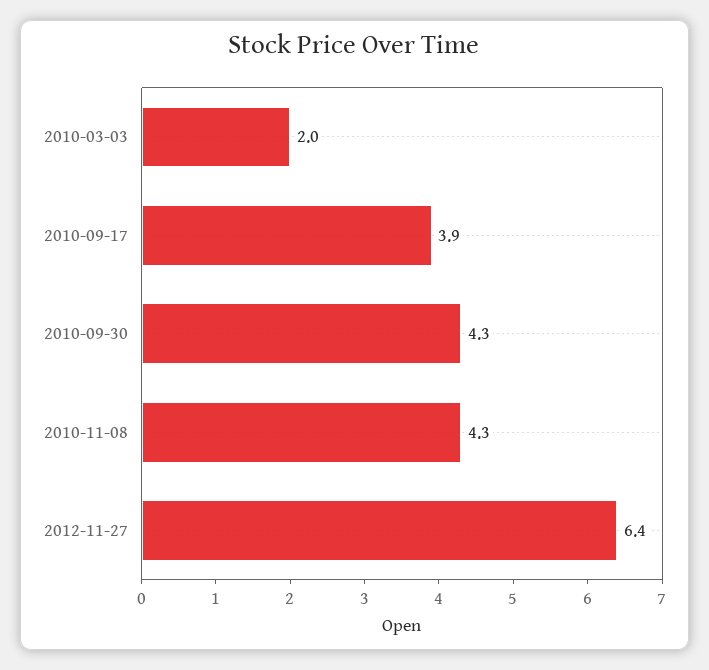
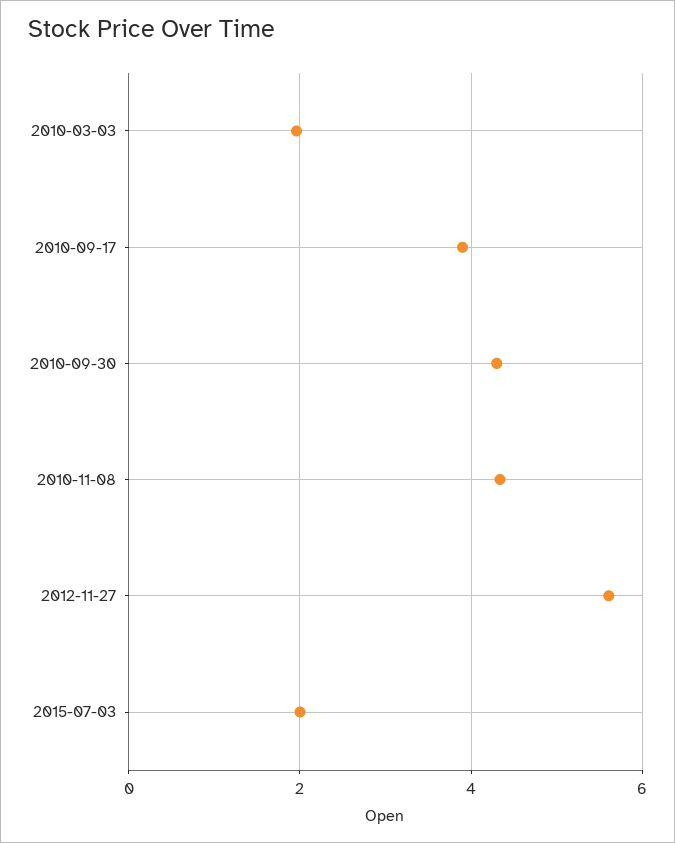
2012-11-27: 6.4 -> 5.6
2015-07-03: none -> 2

